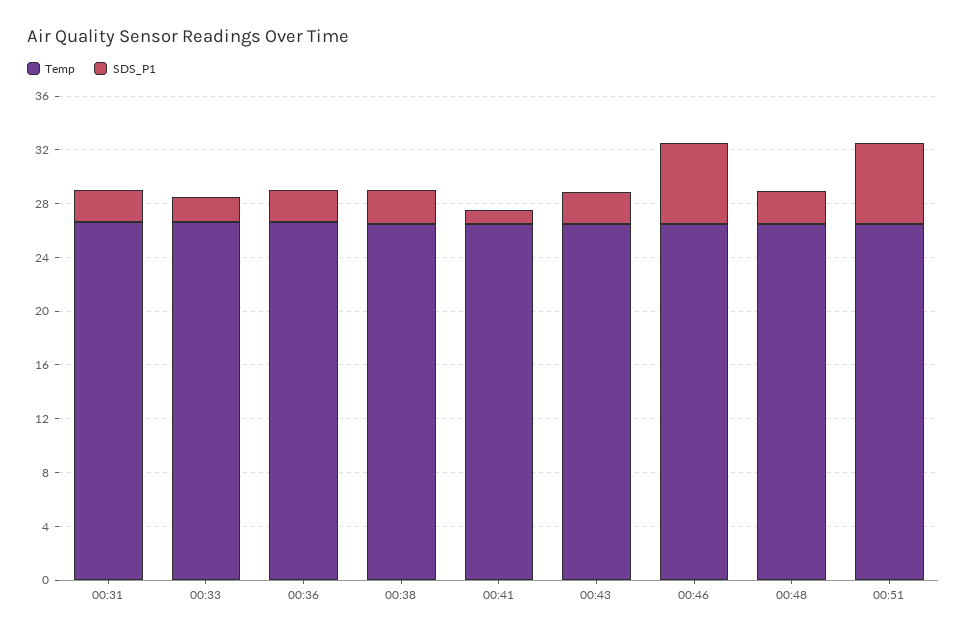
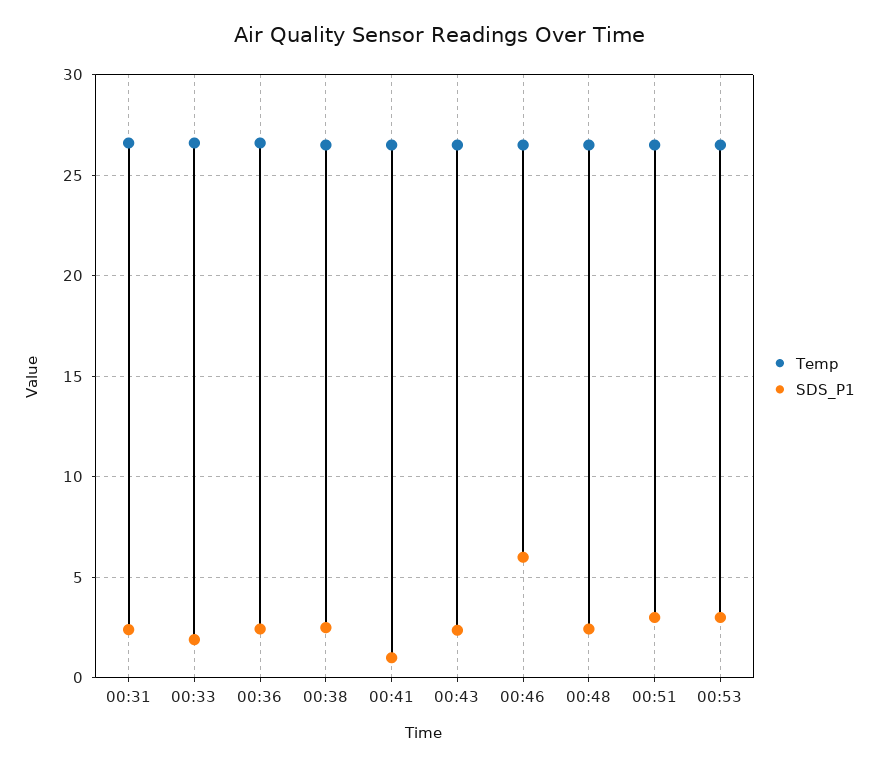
SDS_P1, 00:51: 6 -> 3
Temp, 00:53: none -> 26.5
SDS_P1, 00:53: none -> 3

